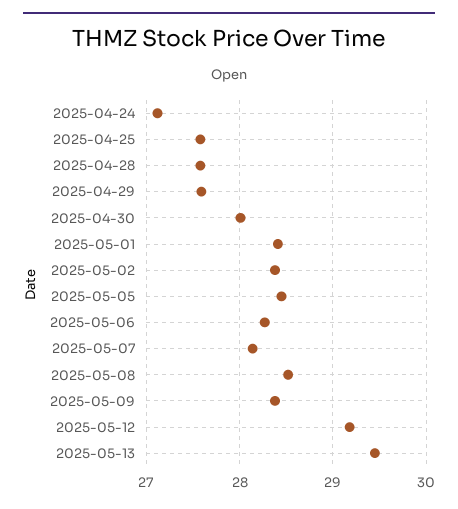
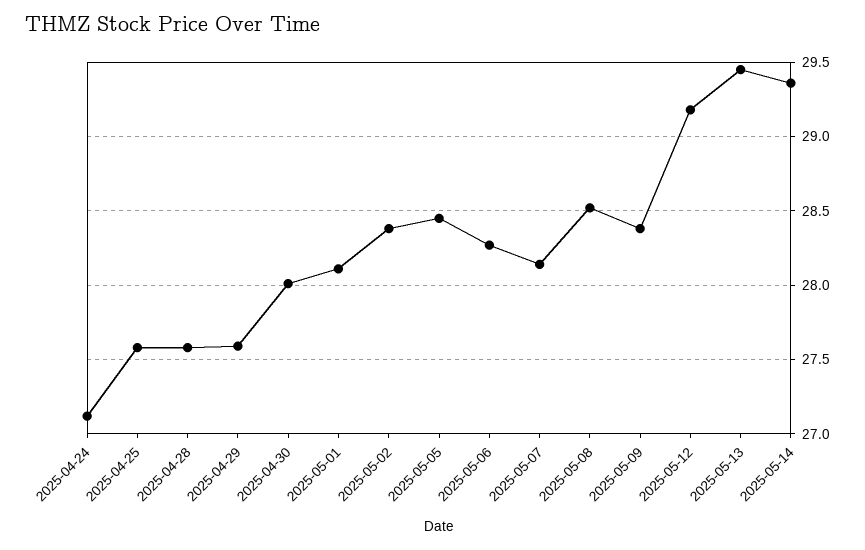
2025-05-01: 28.4 -> 28.1
2025-05-14: none -> 29.35

